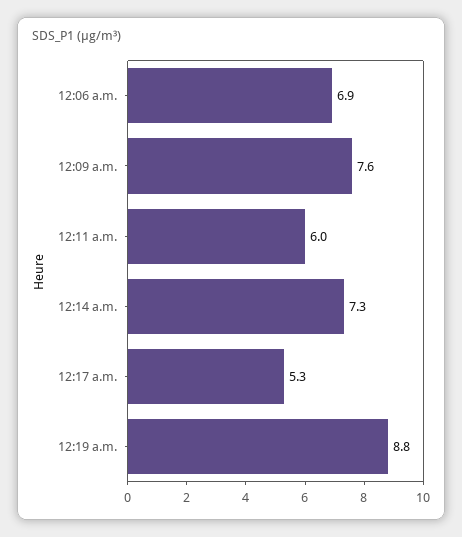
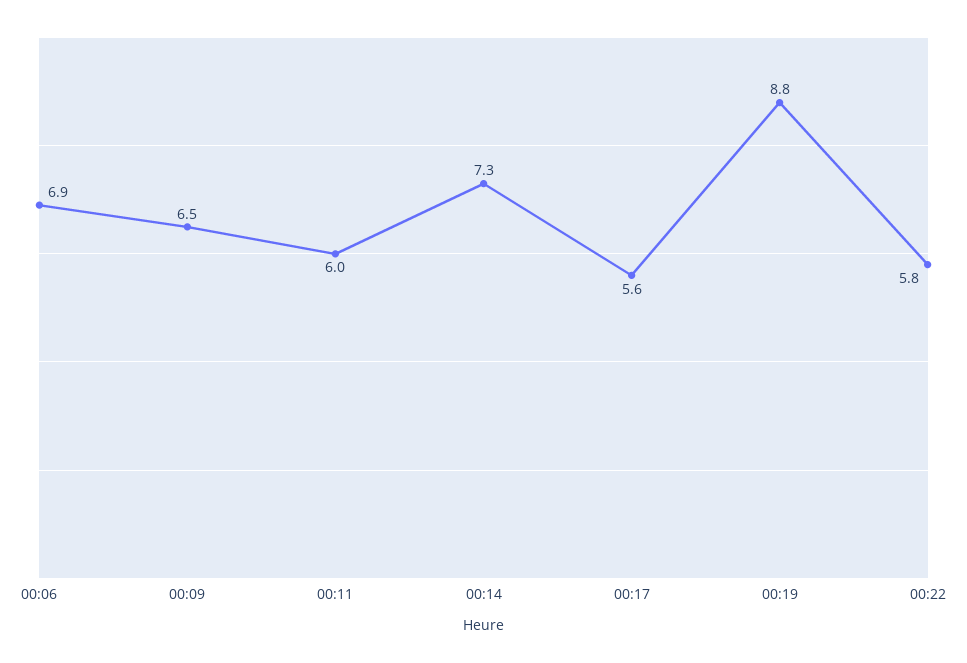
12:09 a.m.: 7.6 -> 6.5
12:17 a.m.: 5.3 -> 5.6
00:22: none -> 5.8

